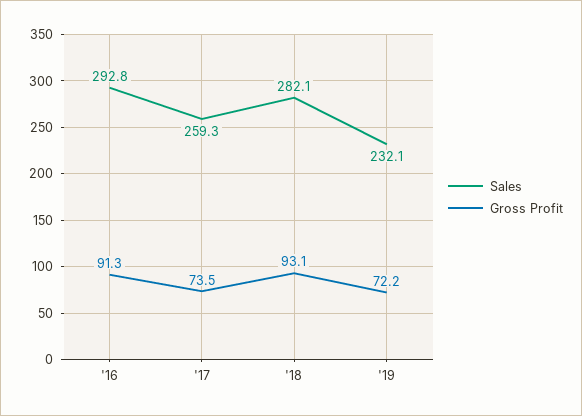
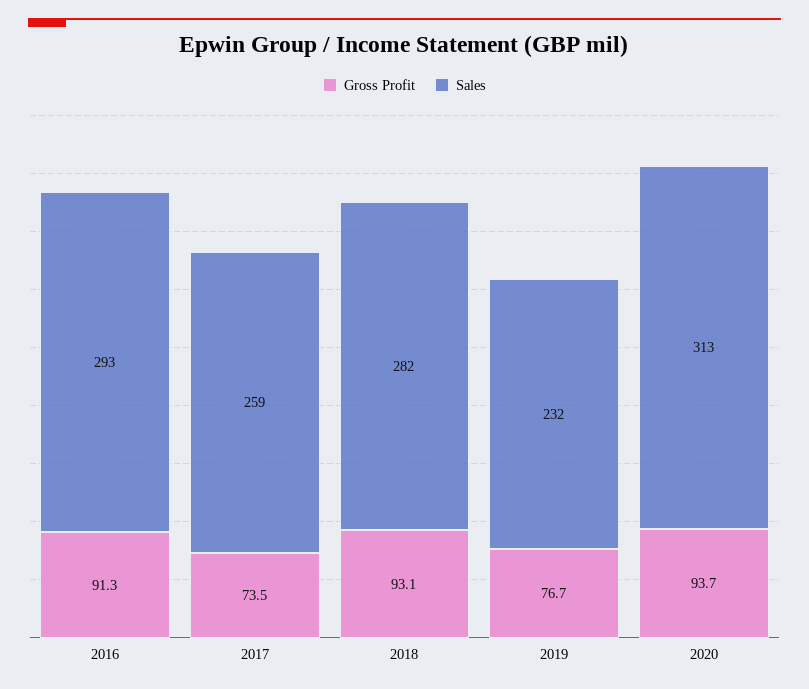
Gross Profit, '19: 72.2 -> 76.7
Gross Profit, 2020: none -> 93.7
Sales, 2020: none -> 313

